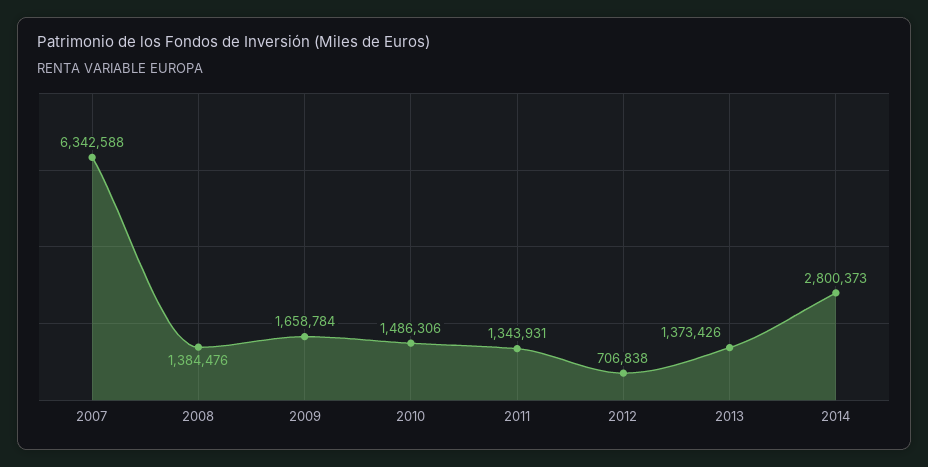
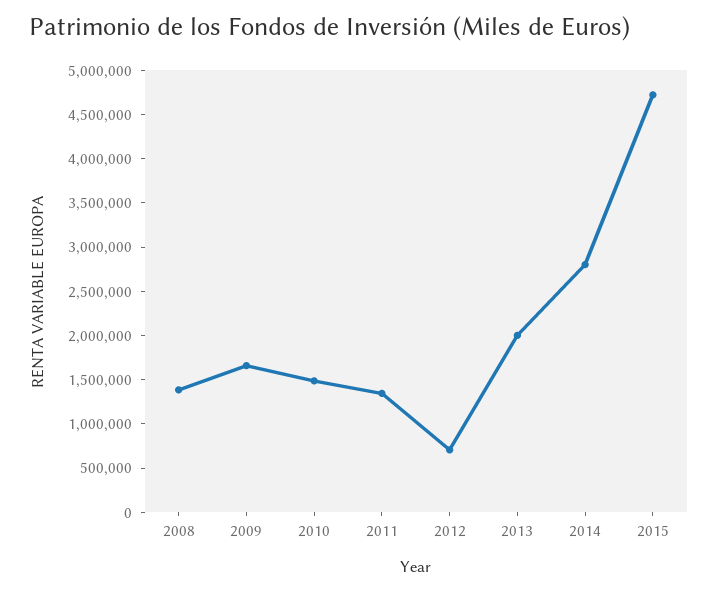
2007: 6342588 -> none
2013: 1373426 -> 2000000
2015: none -> 4700000

